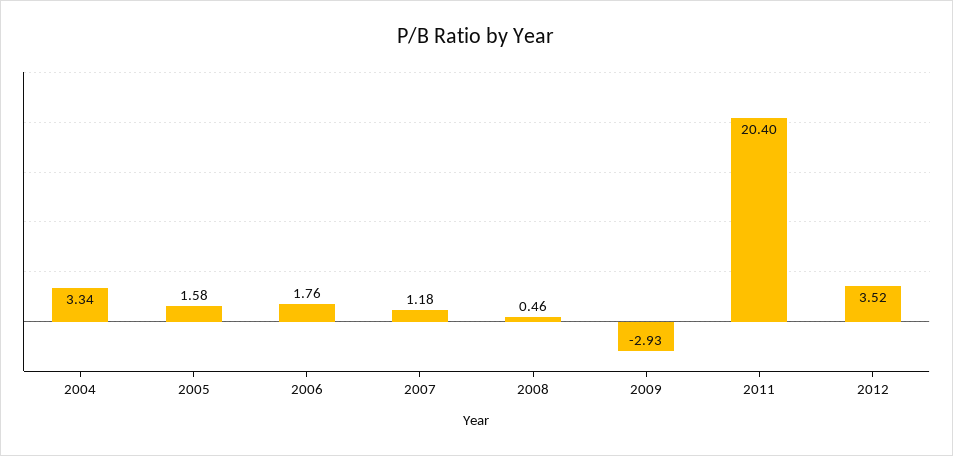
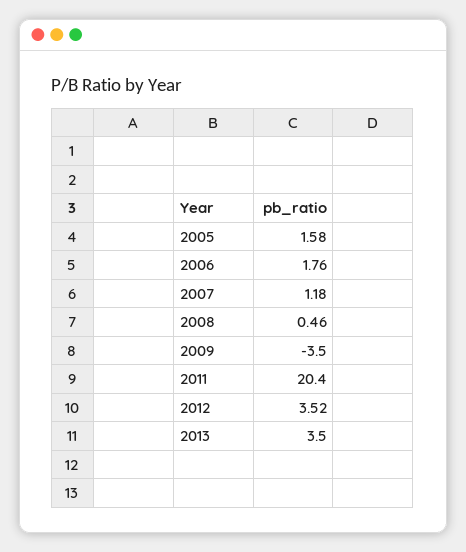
2004: 3.34 -> none
2009: -2.93 -> -3.5
2013: none -> 3.5

